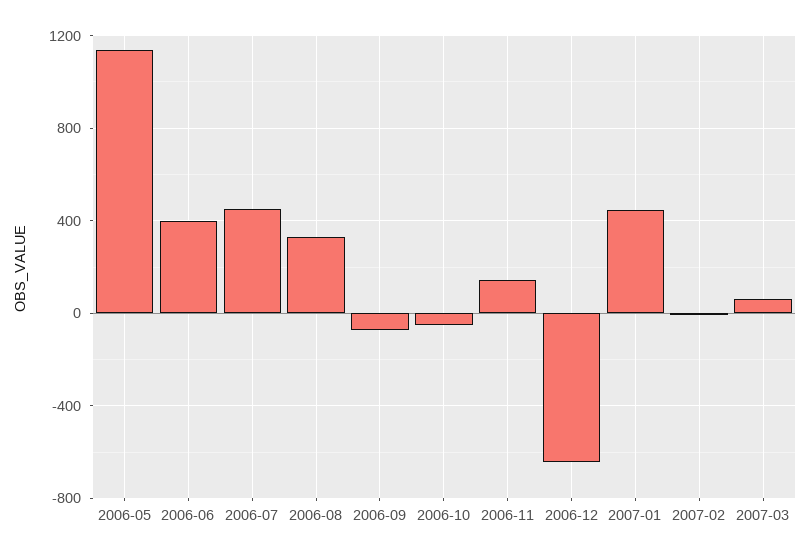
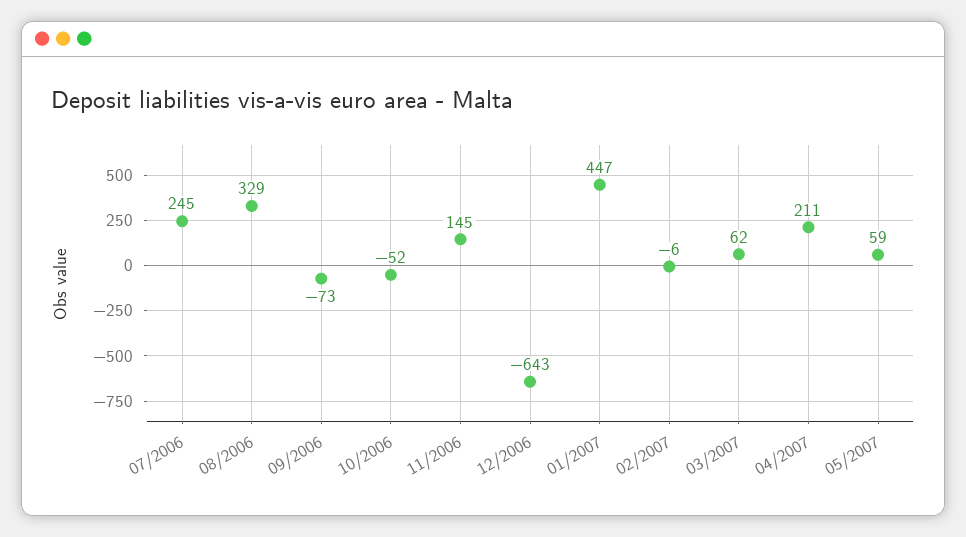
2006-05: 1150 -> none
2006-06: 400 -> none
2006-07: 450 -> 245
04/2007: none -> 211
05/2007: none -> 59

